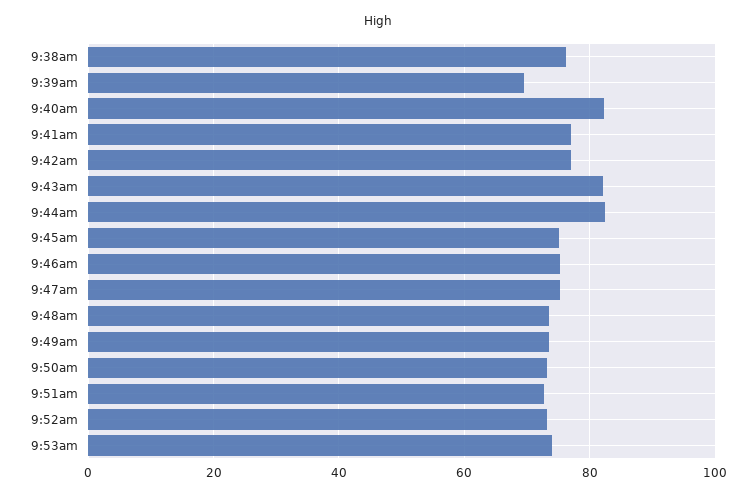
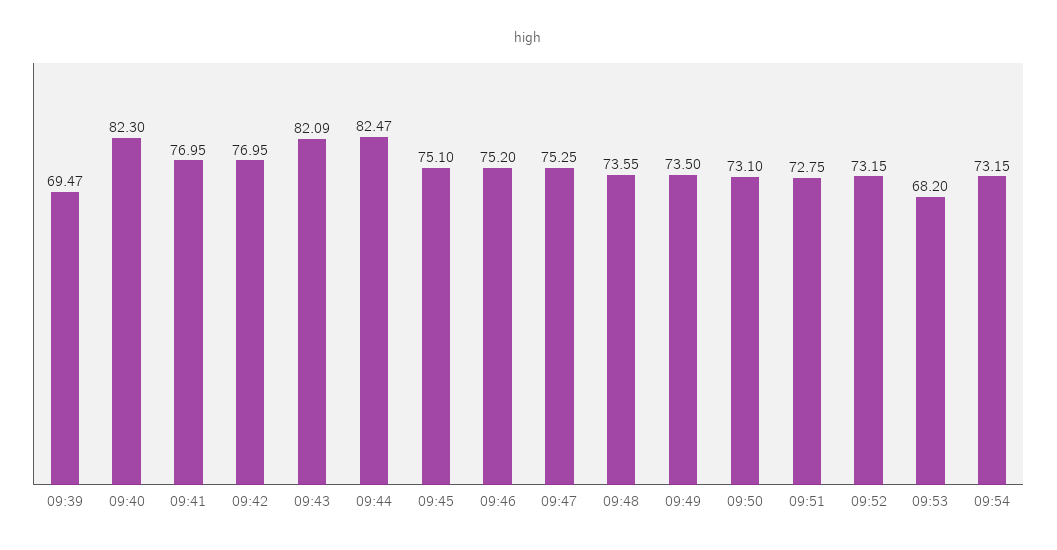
9:38am: 76 -> none
9:53am: 74 -> 68.2
09:54: none -> 73.15

